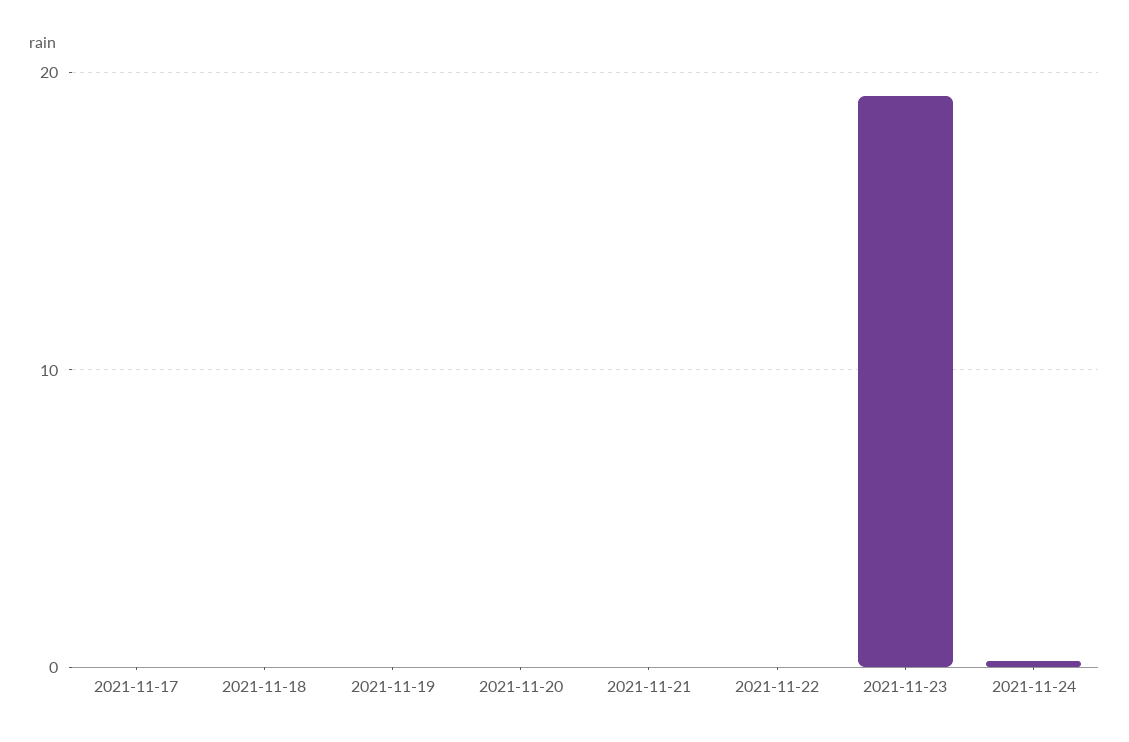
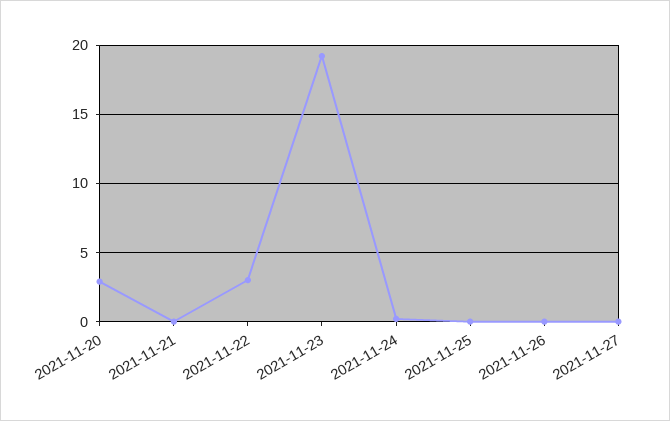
2021-11-17: 0 -> none
2021-11-18: 0 -> none
2021-11-19: 0 -> none
2021-11-20: 0 -> 3
2021-11-22: 0 -> 3
2021-11-25: none -> 0
2021-11-26: none -> 0
2021-11-27: none -> 0

